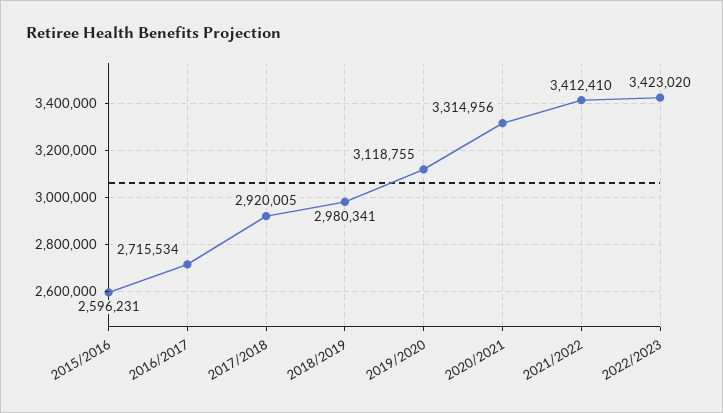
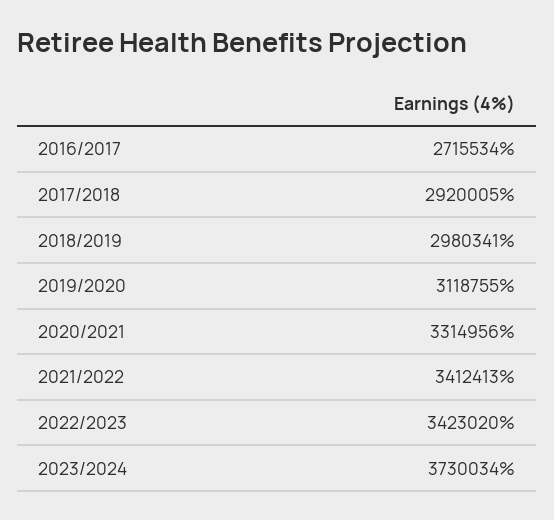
2015/2016: 2596231 -> none
2021/2022: 3412410 -> 3412413
2023/2024: none -> 3730034

